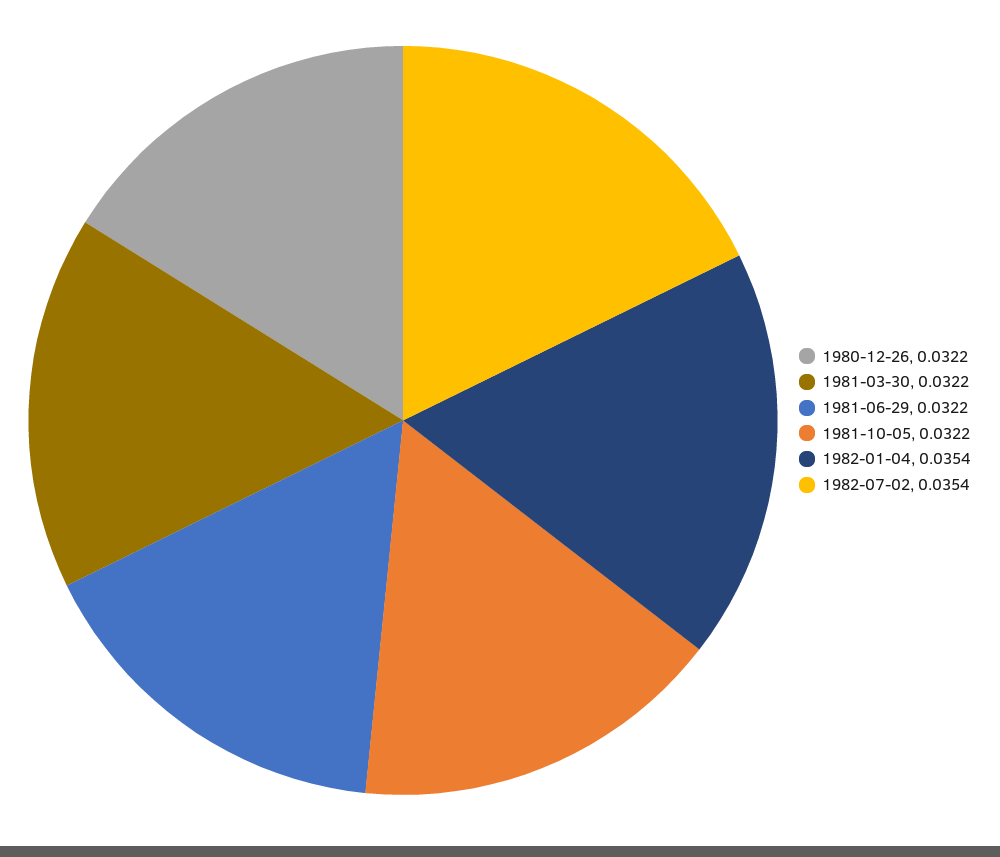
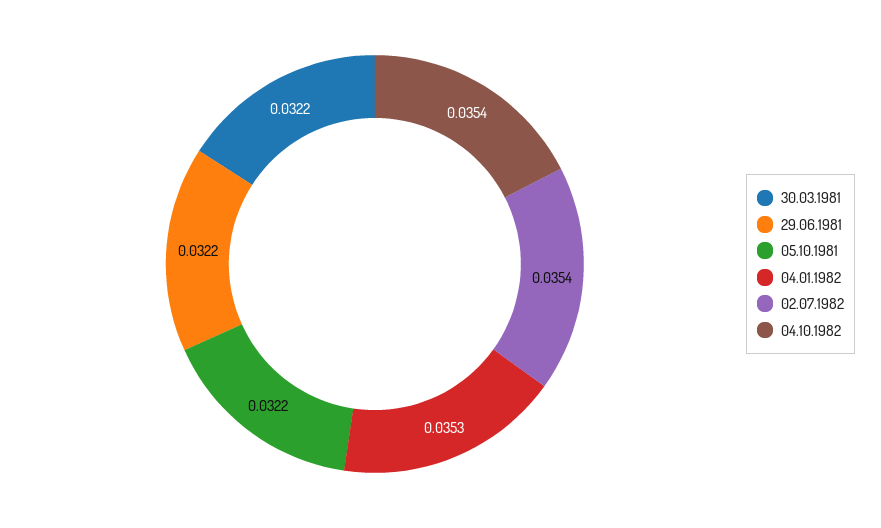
1980-12-26: 0.0322 -> none
1982-01-04: 0.0354 -> 0.0353
04.10.1982: none -> 0.0354

